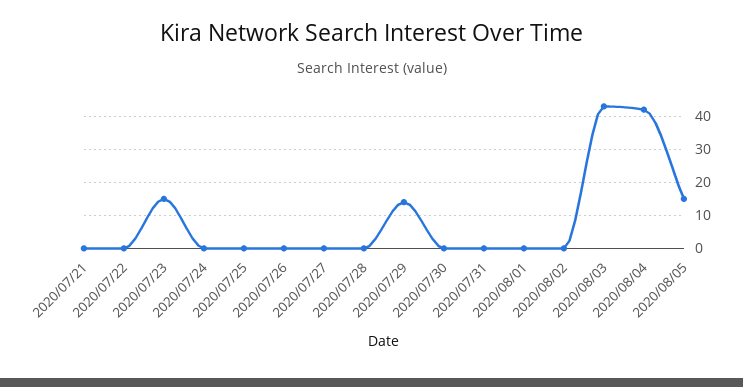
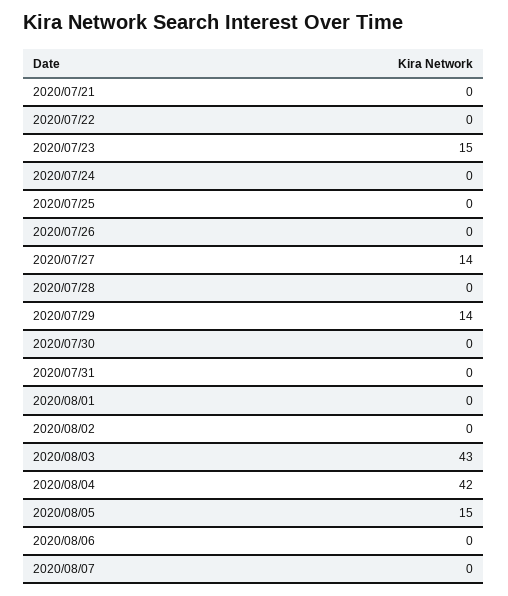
2020/07/27: 0 -> 14
2020/08/06: none -> 0
2020/08/07: none -> 0

